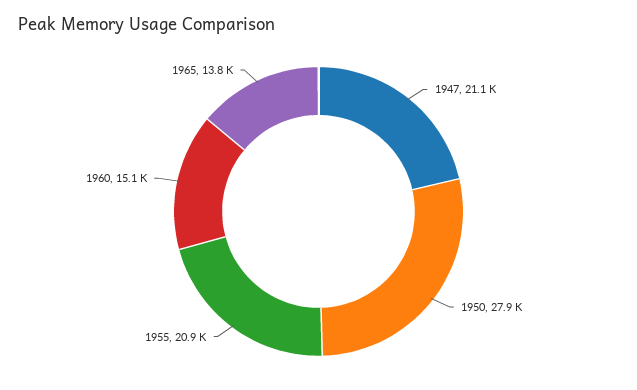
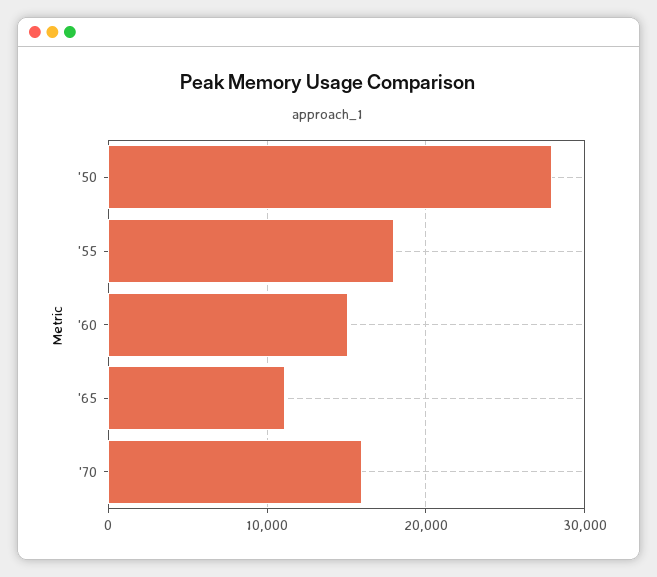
1947: 21100 -> none
1955: 20900 -> 18000
1965: 13800 -> 11000
'70: none -> 16000

